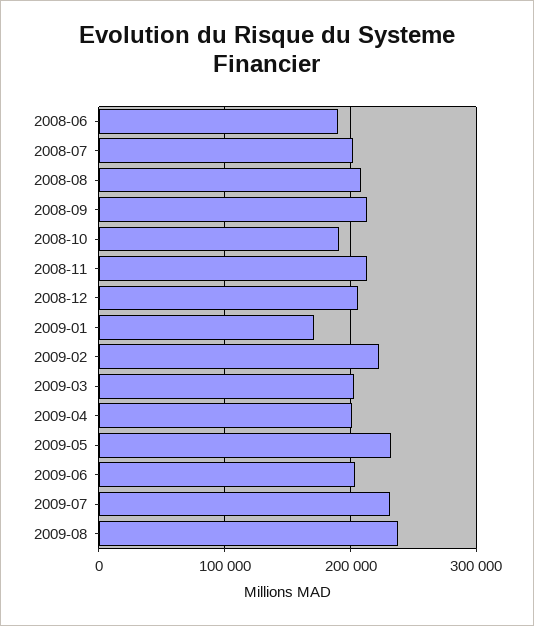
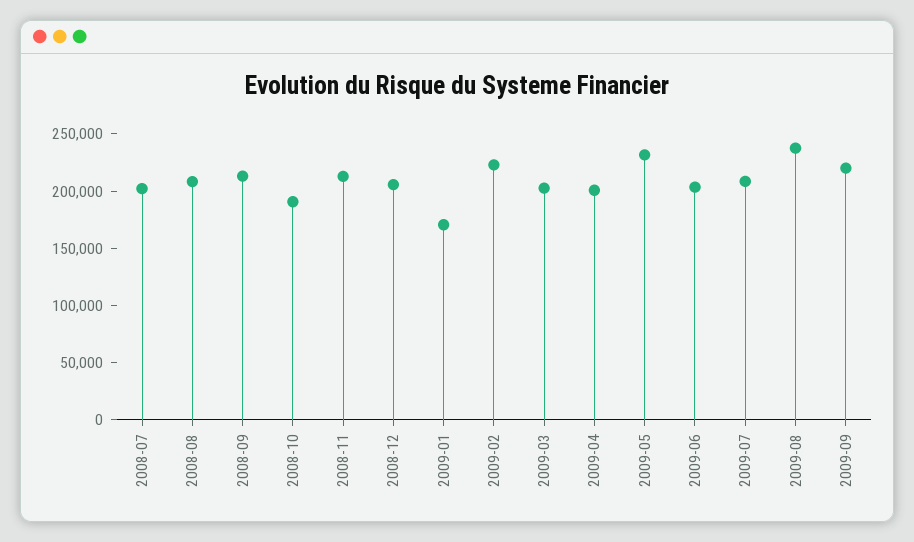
2008-06: 190000 -> none
2009-07: 230000 -> 210000
2009-09: none -> 220000

